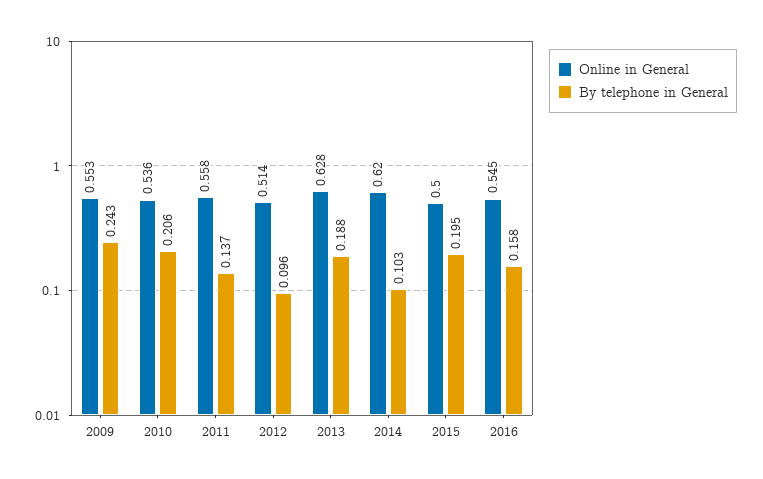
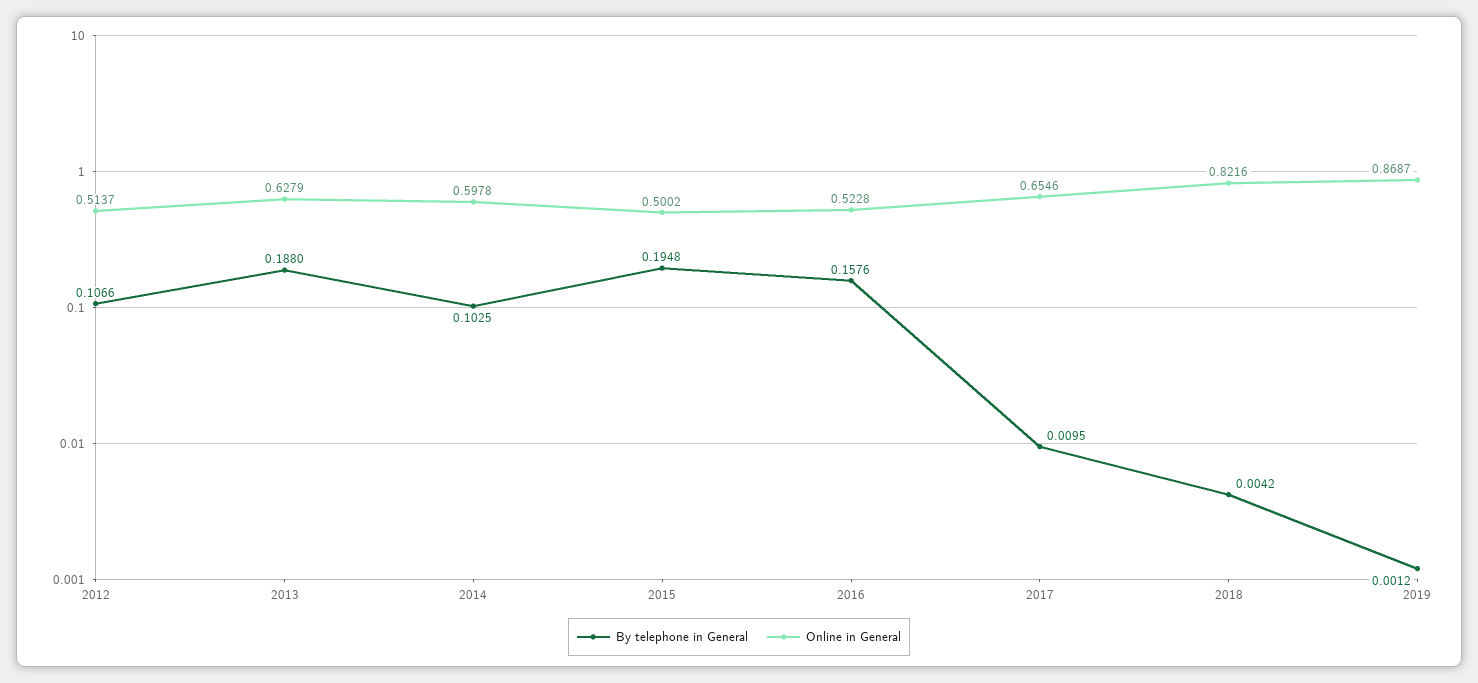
Online in General, 2009: 0.553 -> none
By telephone in General, 2009: 0.243 -> none
Online in General, 2010: 0.536 -> none
By telephone in General, 2010: 0.206 -> none
Online in General, 2011: 0.558 -> none
By telephone in General, 2011: 0.137 -> none
By telephone in General, 2012: 0.096 -> 0.1066
Online in General, 2014: 0.62 -> 0.5978
Online in General, 2016: 0.545 -> 0.5228
By telephone in General, 2017: none -> 0.0095
Online in General, 2017: none -> 0.6546
By telephone in General, 2018: none -> 0.0042
Online in General, 2018: none -> 0.8216
By telephone in General, 2019: none -> 0.0012
Online in General, 2019: none -> 0.8687

